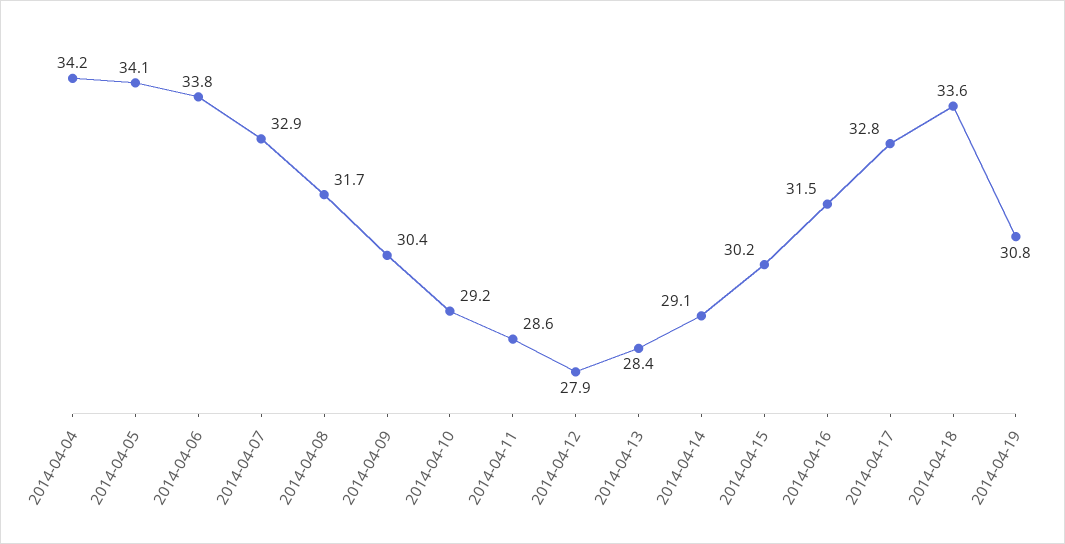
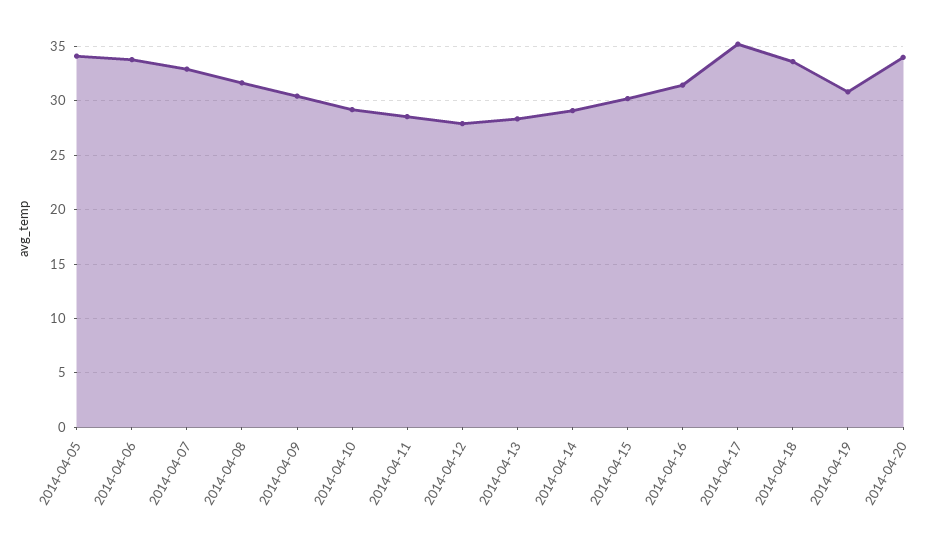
2014-04-04: 34.2 -> none
2014-04-17: 32.8 -> 35
2014-04-20: none -> 34

